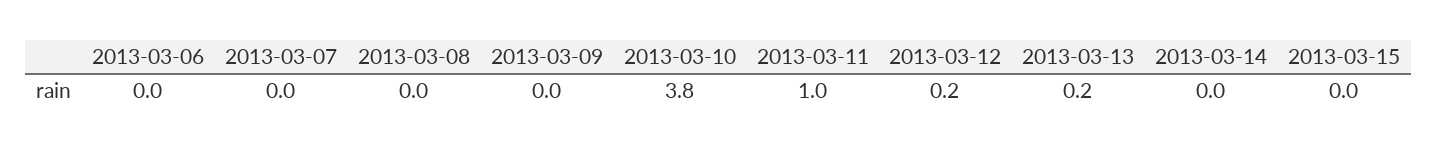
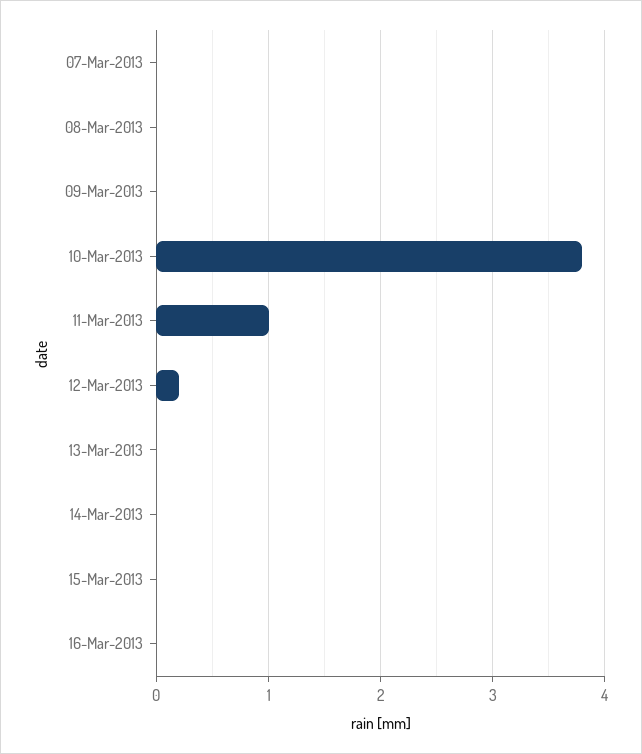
2013-03-06: 0 -> none
2013-03-13: 0.2 -> 0
16-Mar-2013: none -> 0

